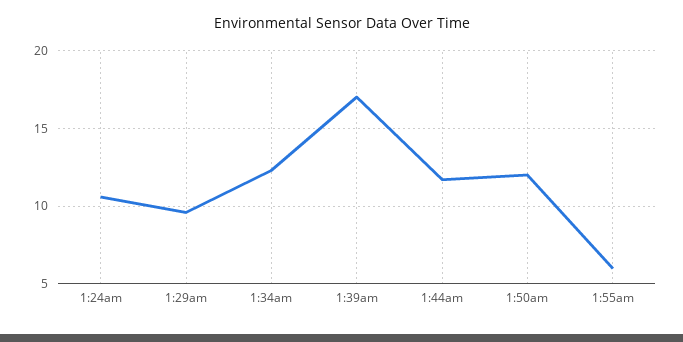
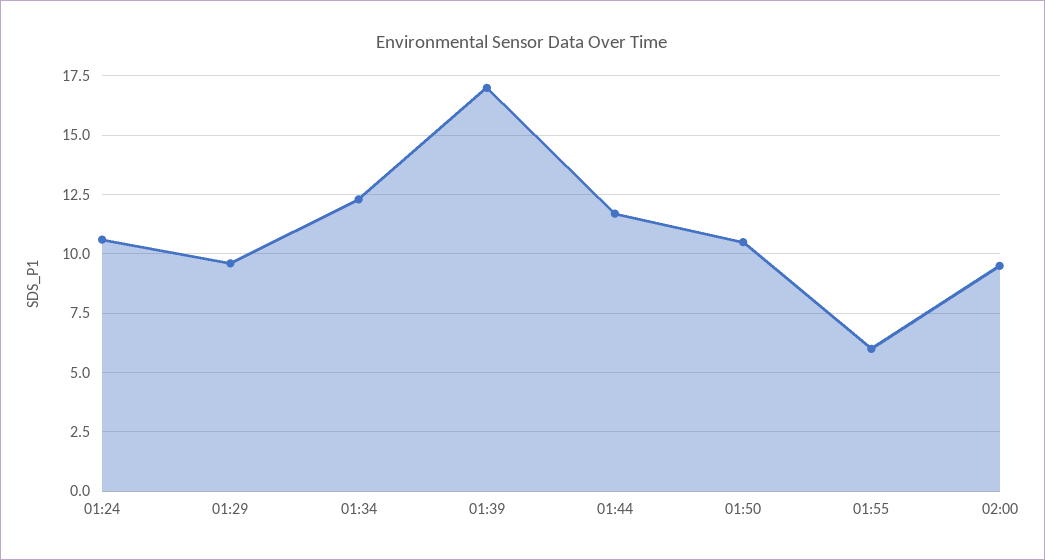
1:50am: 12 -> 10.5
02:00: none -> 9.5

